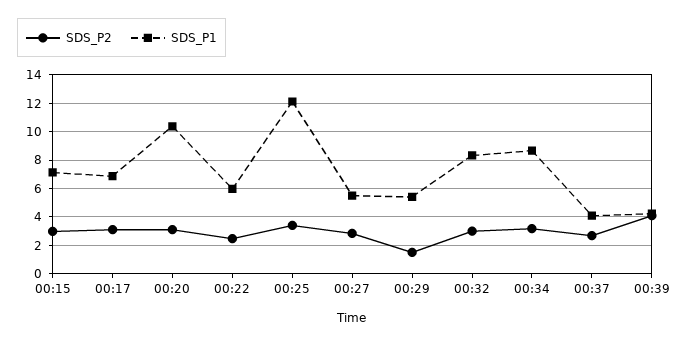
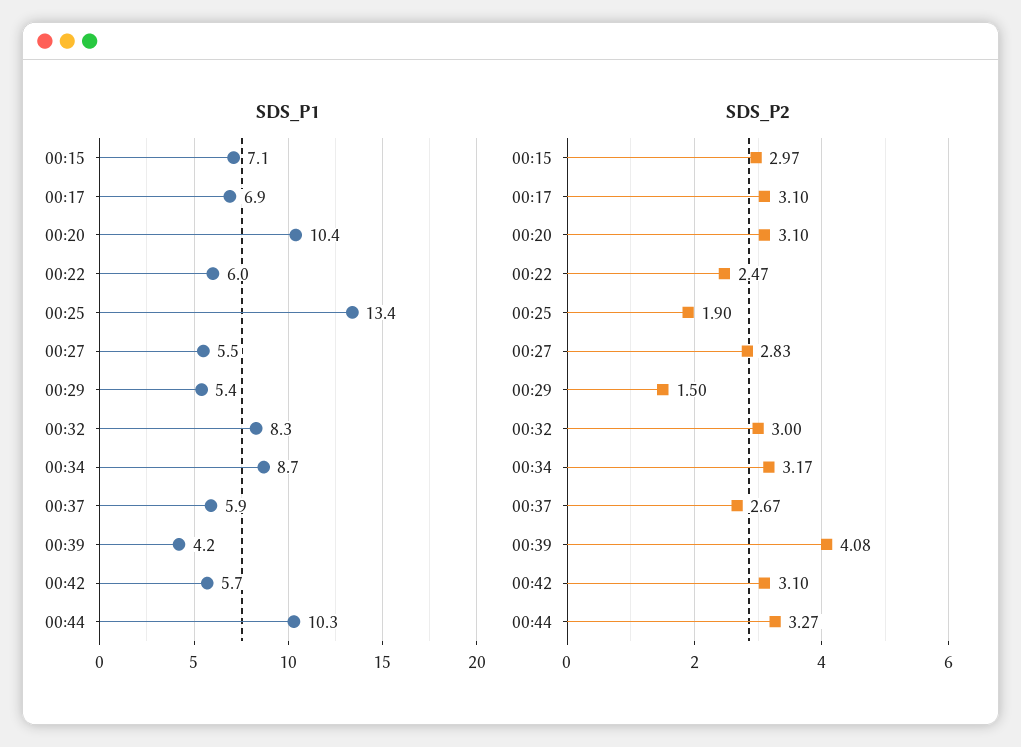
SDS_P2, 00:25: 3.5 -> 1.9
SDS_P1, 00:25: 12 -> 13.4
SDS_P1, 00:37: 4 -> 5.9
SDS_P1, 00:42: none -> 5.7
SDS_P1, 00:44: none -> 10.3
SDS_P2, 00:42: none -> 3.1
SDS_P2, 00:44: none -> 3.27

